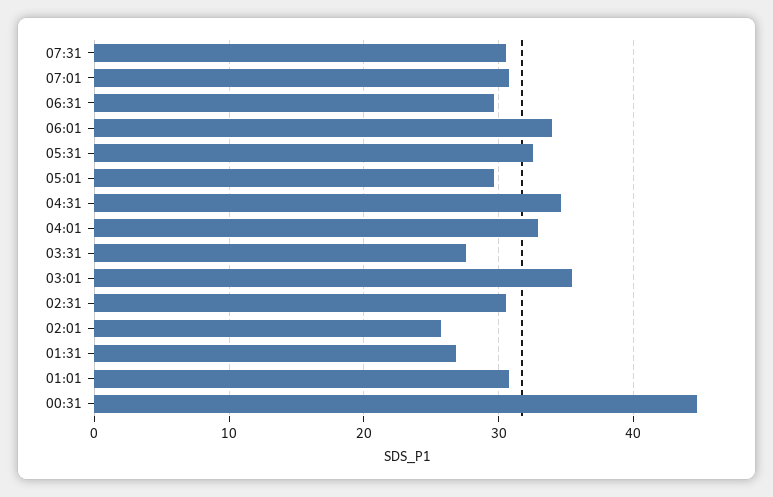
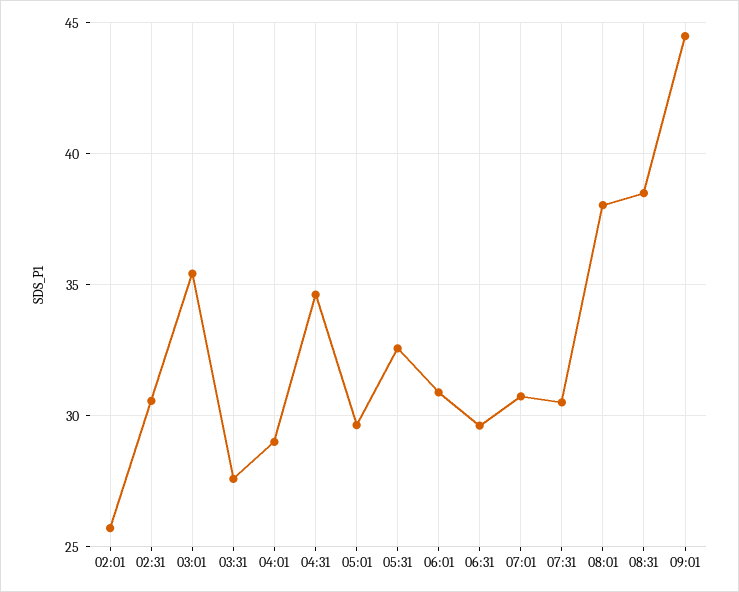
06:01: 34 -> 31
04:01: 33 -> 29
01:31: 27 -> none
01:01: 31 -> none
00:31: 45 -> none
08:01: none -> 38
08:31: none -> 38.5
09:01: none -> 44.5

